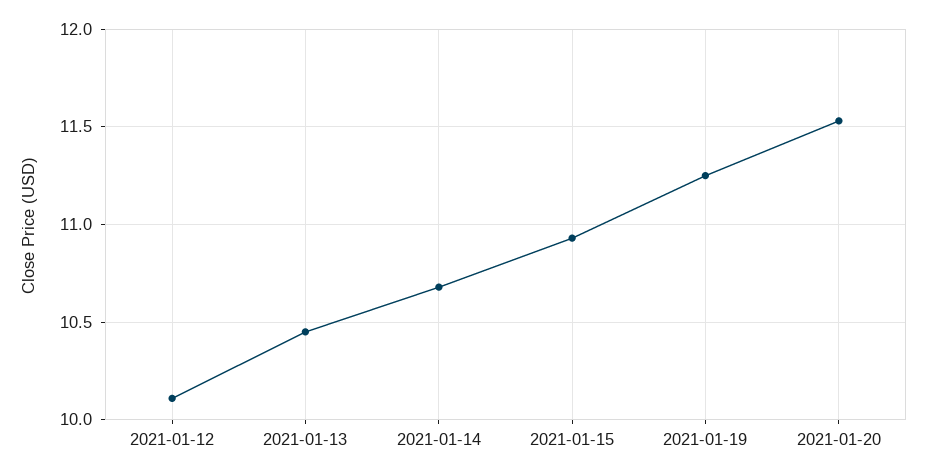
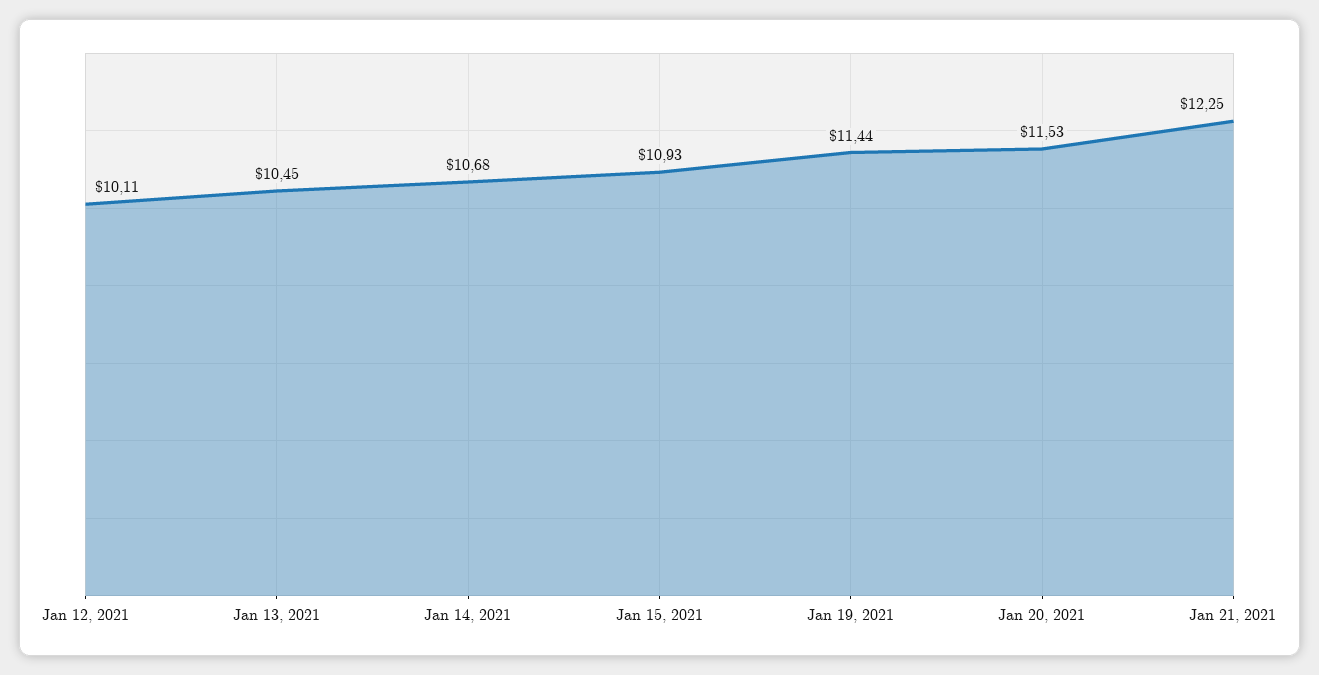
2021-01-19: 11.25 -> 11.44
Jan 21, 2021: none -> 12.25

